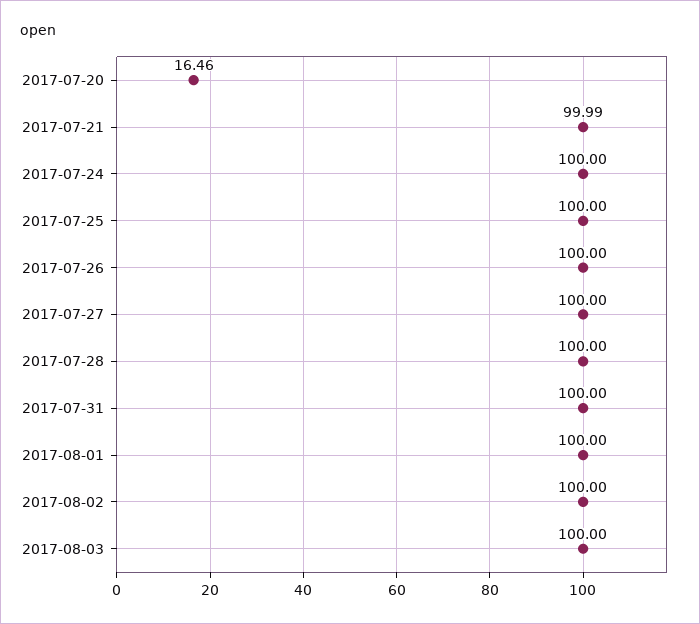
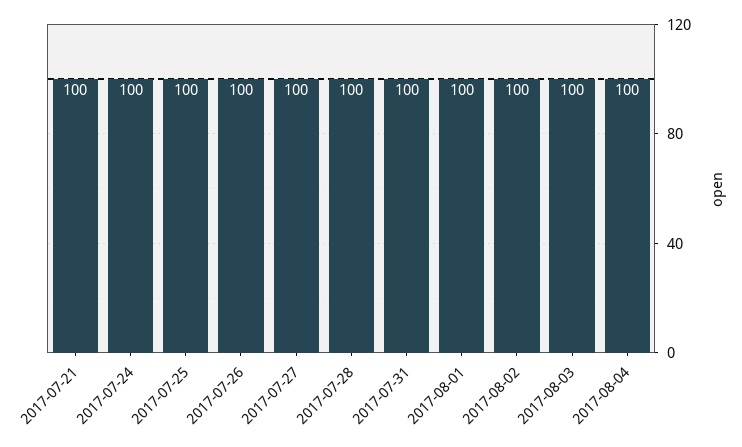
2017-07-20: 16.46 -> none
2017-07-21: 99.99 -> 100
2017-08-04: none -> 100

